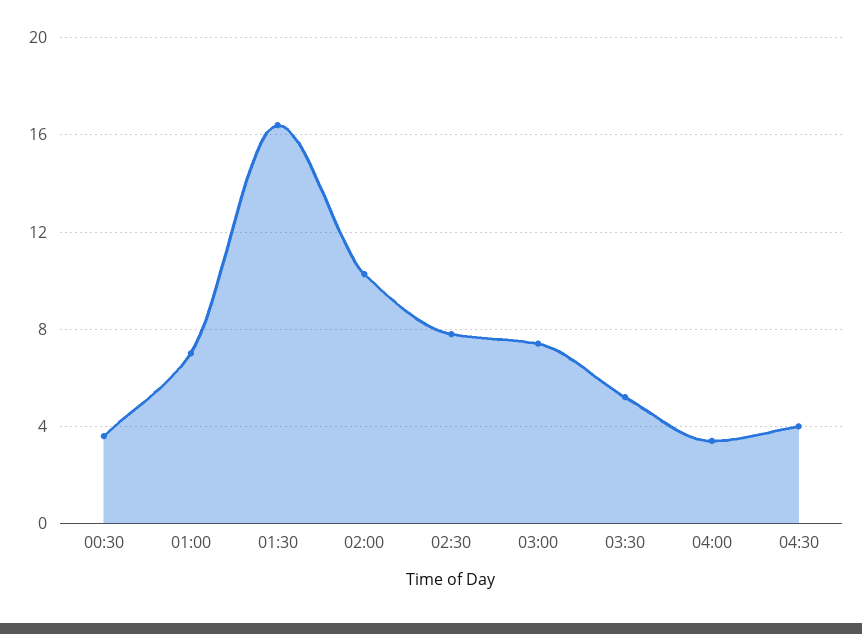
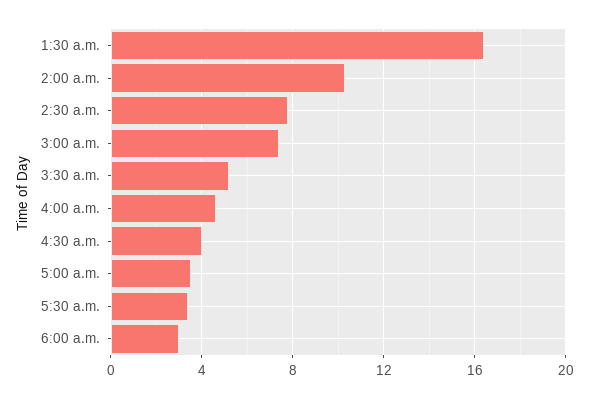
00:30: 3.5 -> none
01:00: 7 -> none
04:00: 3.5 -> 4.5
5:00 a.m.: none -> 3.5
5:30 a.m.: none -> 3.5
6:00 a.m.: none -> 3

